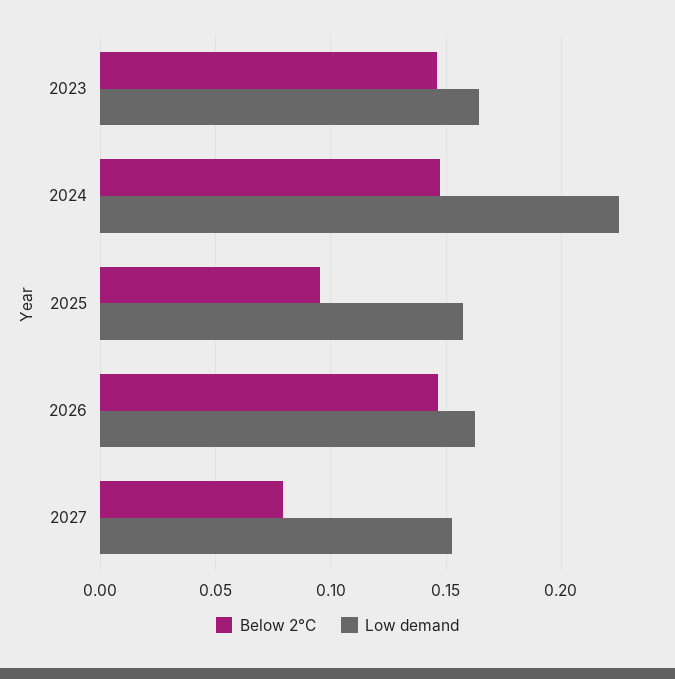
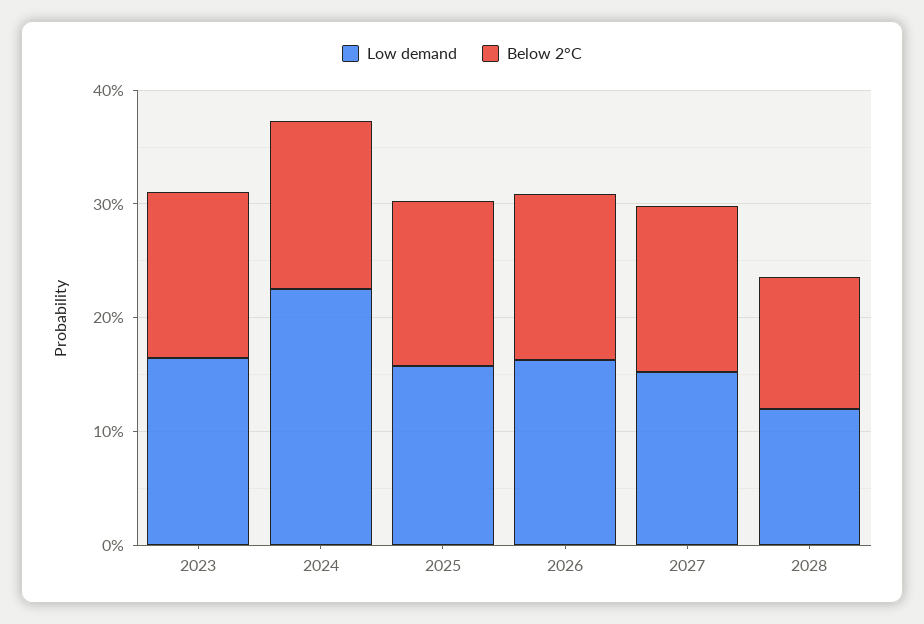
Below 2°C, 2025: 0.095 -> 0.14
Below 2°C, 2027: 0.08 -> 0.14
Low demand, 2028: none -> 0.12
Below 2°C, 2028: none -> 0.12

